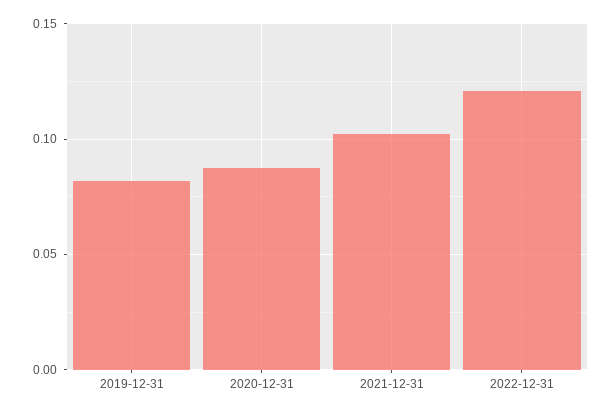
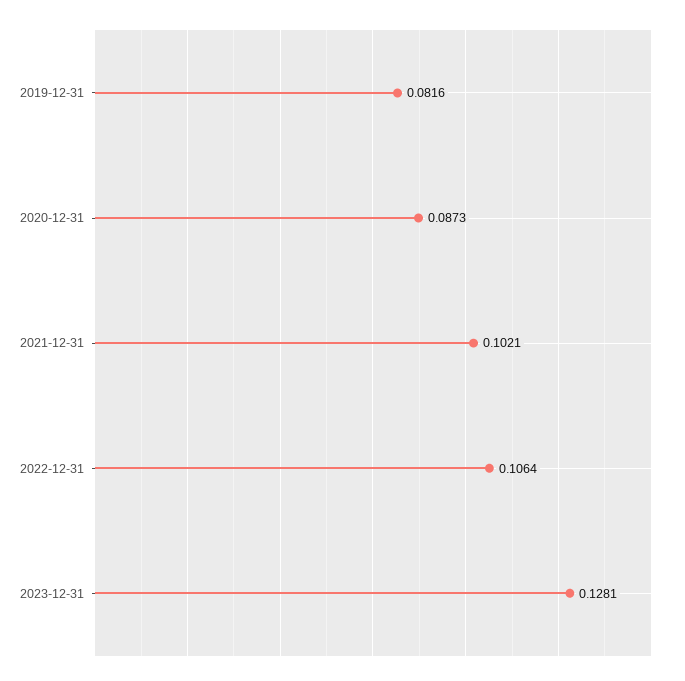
2022-12-31: 0.12 -> 0.1064
2023-12-31: none -> 0.1281

